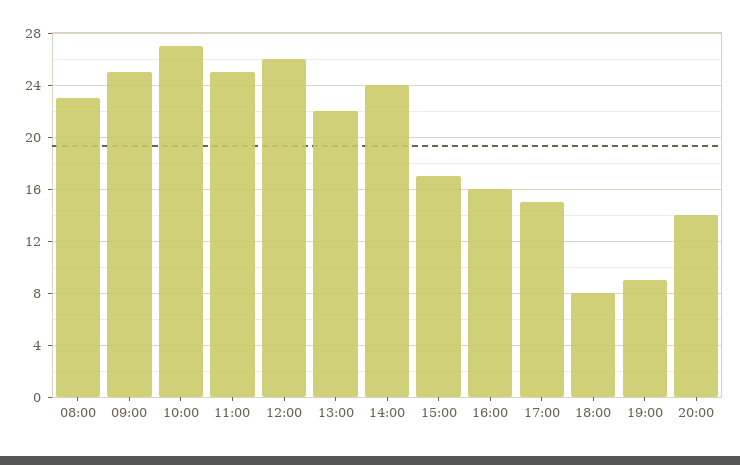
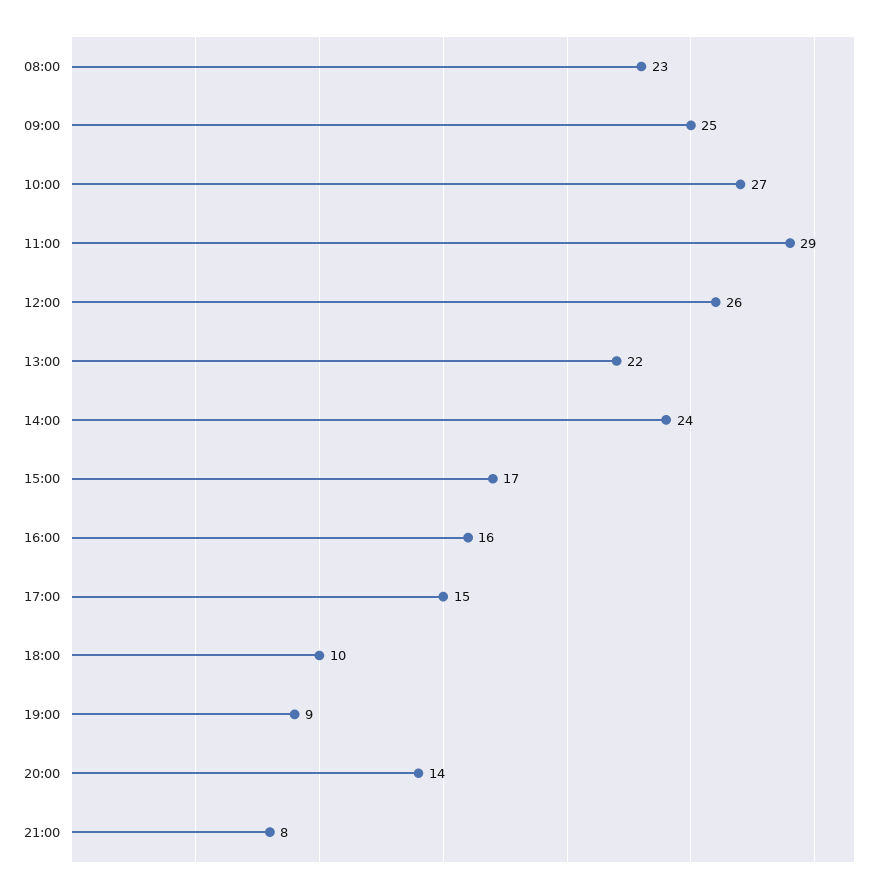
11:00: 25 -> 29
18:00: 8 -> 10
21:00: none -> 8

